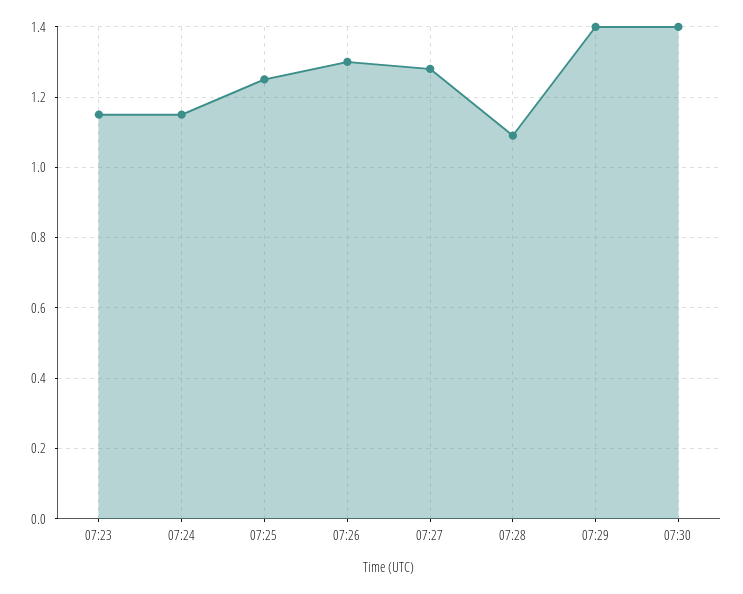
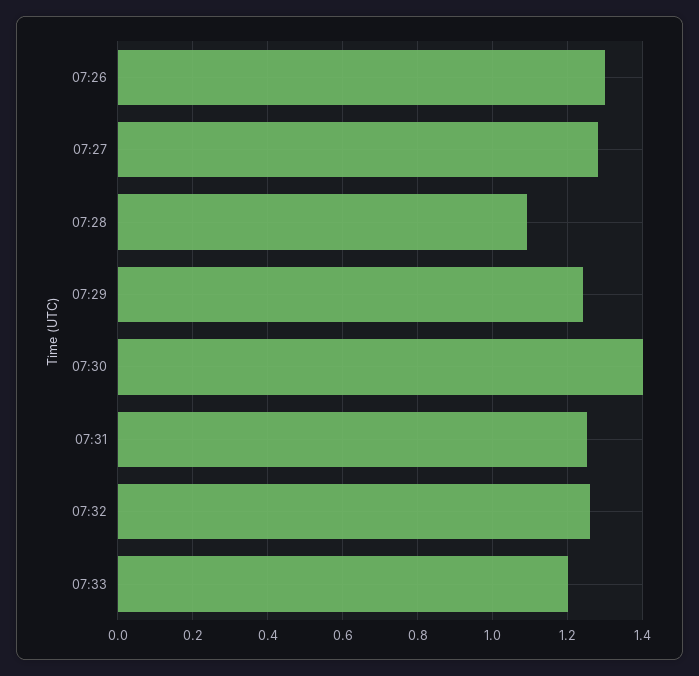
07:23: 1.15 -> none
07:24: 1.15 -> none
07:25: 1.25 -> none
07:29: 1.4 -> 1.25
07:31: none -> 1.25
07:32: none -> 1.25
07:33: none -> 1.2

